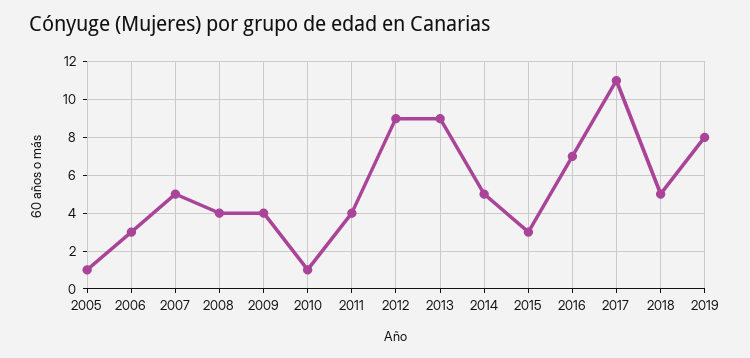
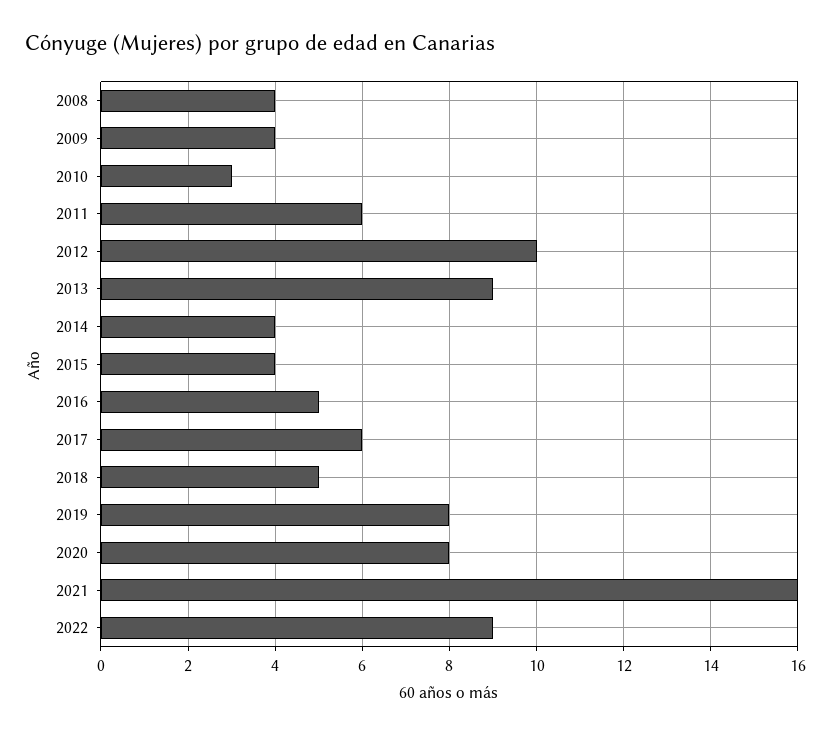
2005: 1 -> none
2006: 3 -> none
2007: 5 -> none
2010: 1 -> 3
2011: 4 -> 6
2012: 9 -> 10
2014: 5 -> 4
2015: 3 -> 4
2016: 7 -> 5
2017: 11 -> 6
2020: none -> 8
2021: none -> 16
2022: none -> 9

